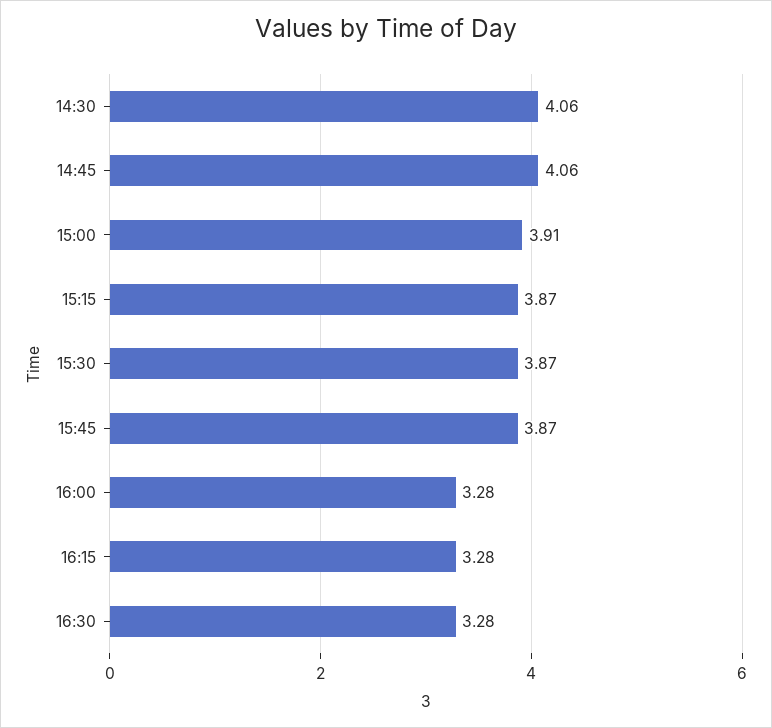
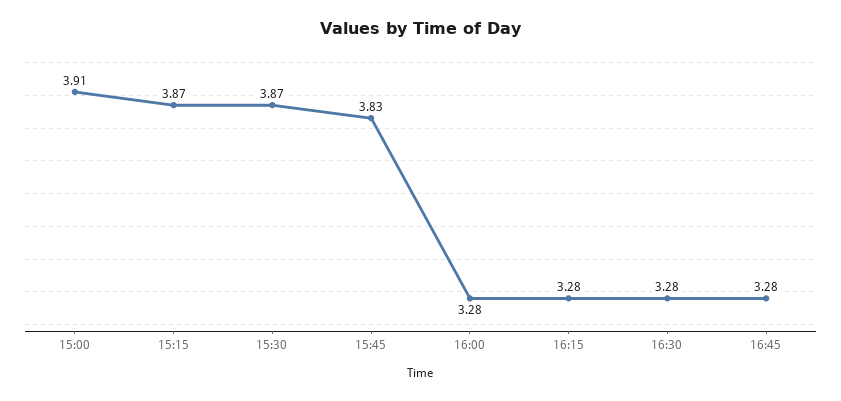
14:30: 4.06 -> none
14:45: 4.06 -> none
15:45: 3.87 -> 3.83
16:45: none -> 3.28

